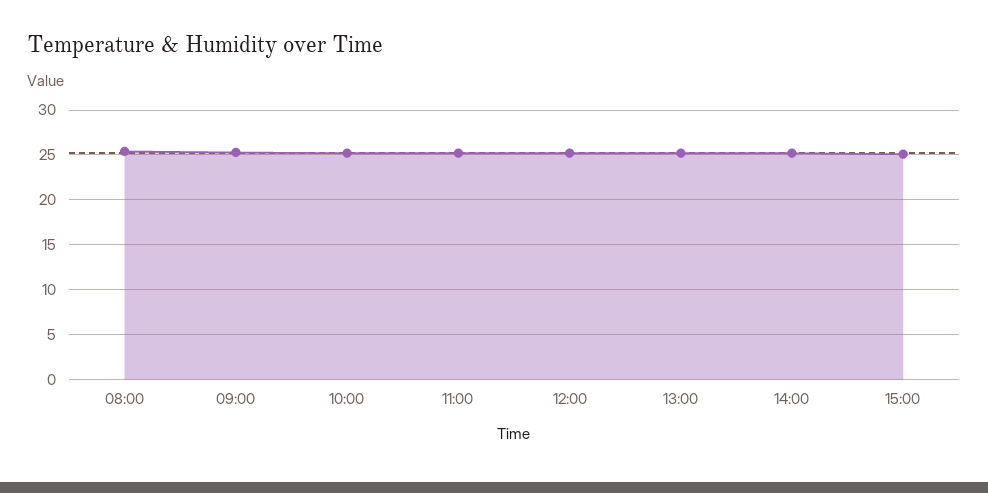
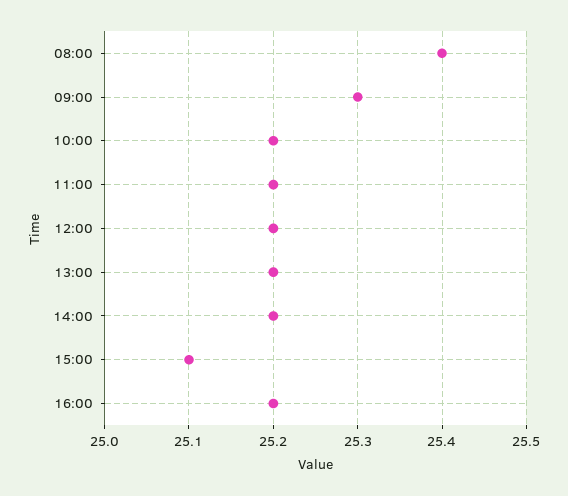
16:00: none -> 25.2

